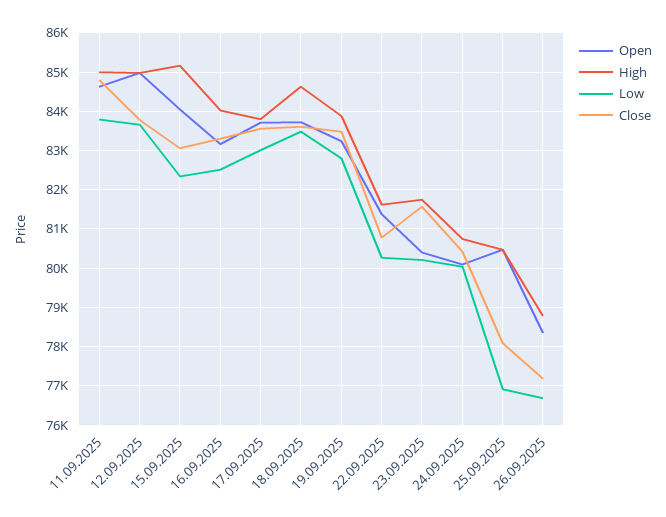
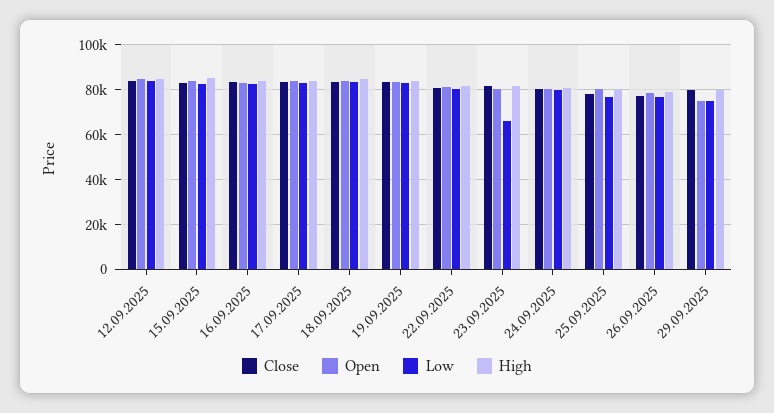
Open, 11.09.2025: 84600 -> none
High, 11.09.2025: 85000 -> none
Low, 11.09.2025: 83800 -> none
Close, 11.09.2025: 84800 -> none
Low, 23.09.2025: 80200 -> 65000
Close, 29.09.2025: none -> 80000
Open, 29.09.2025: none -> 75000
Low, 29.09.2025: none -> 75000
High, 29.09.2025: none -> 80000

